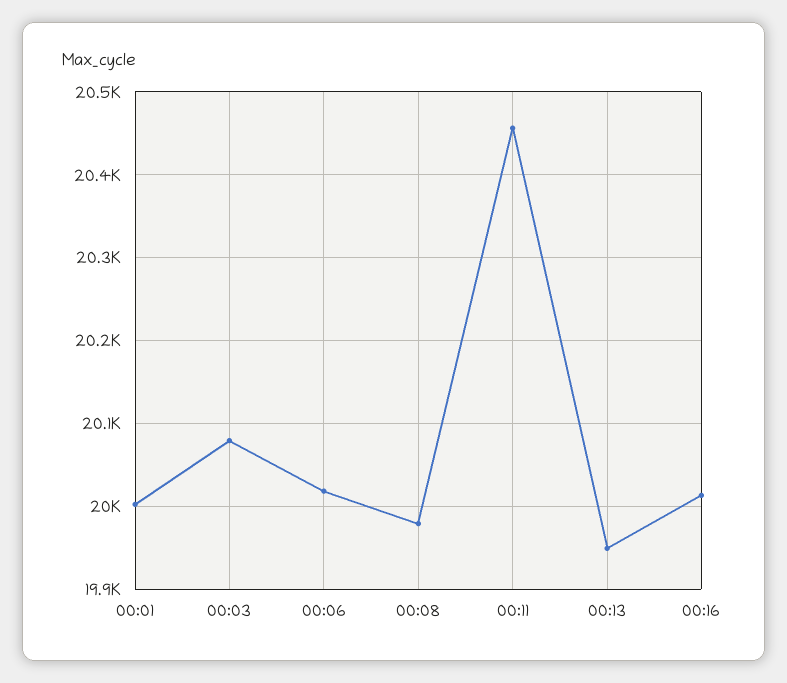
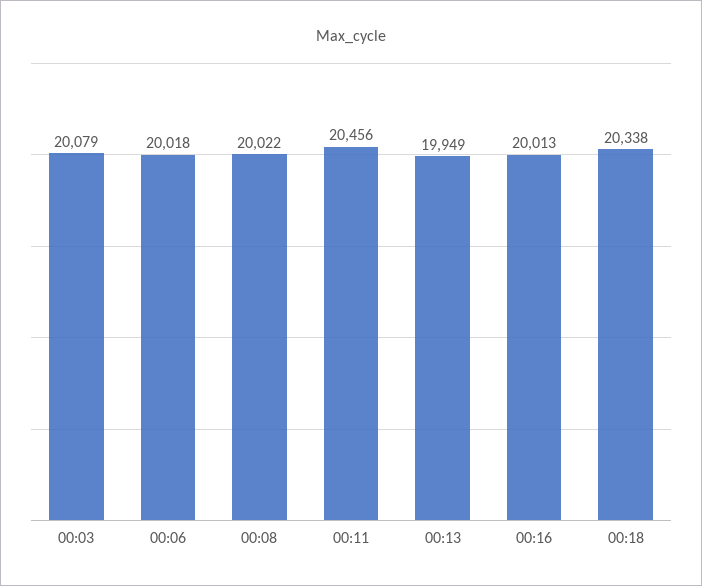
00:01: 20000 -> none
00:08: 19980 -> 20022
00:18: none -> 20338

